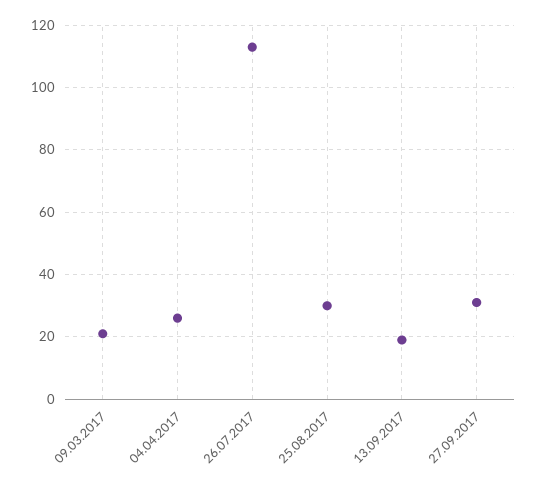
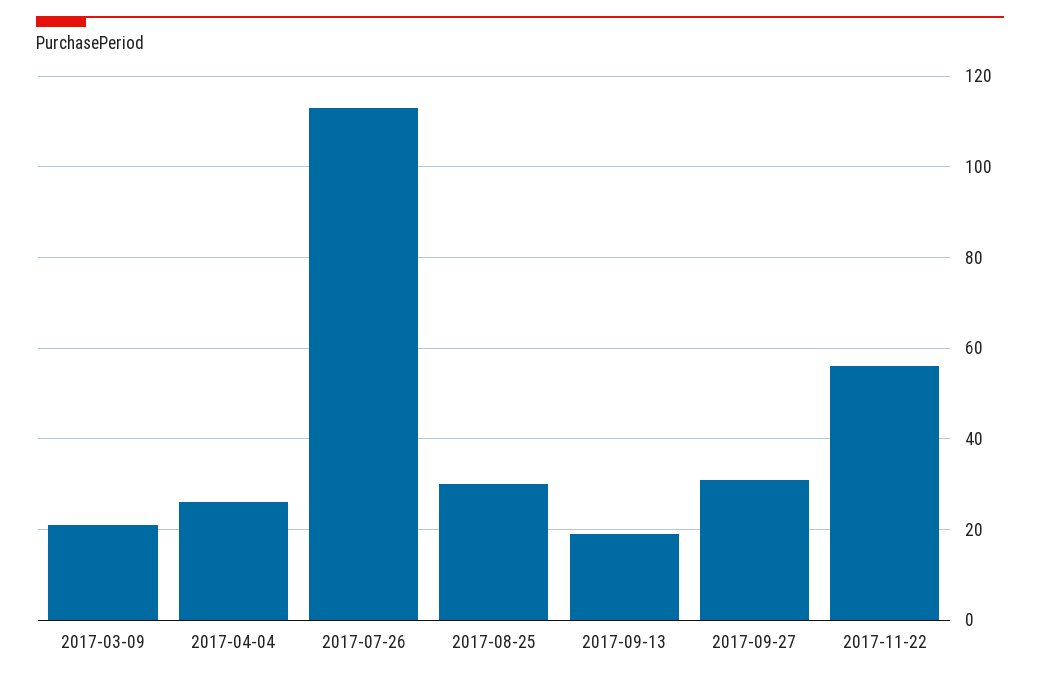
2017-11-22: none -> 55

